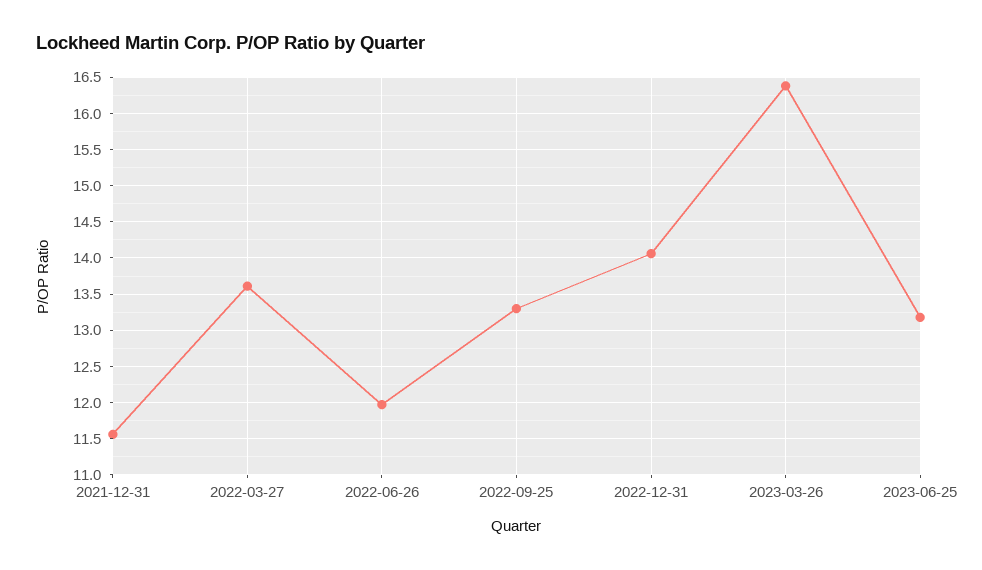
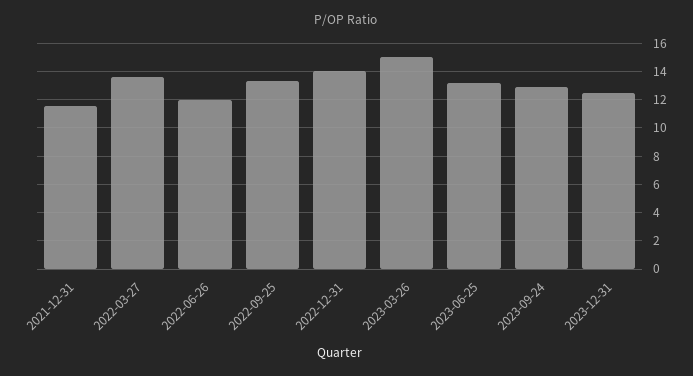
2023-03-26: 16.4 -> 15
2023-09-24: none -> 13
2023-12-31: none -> 12.5

